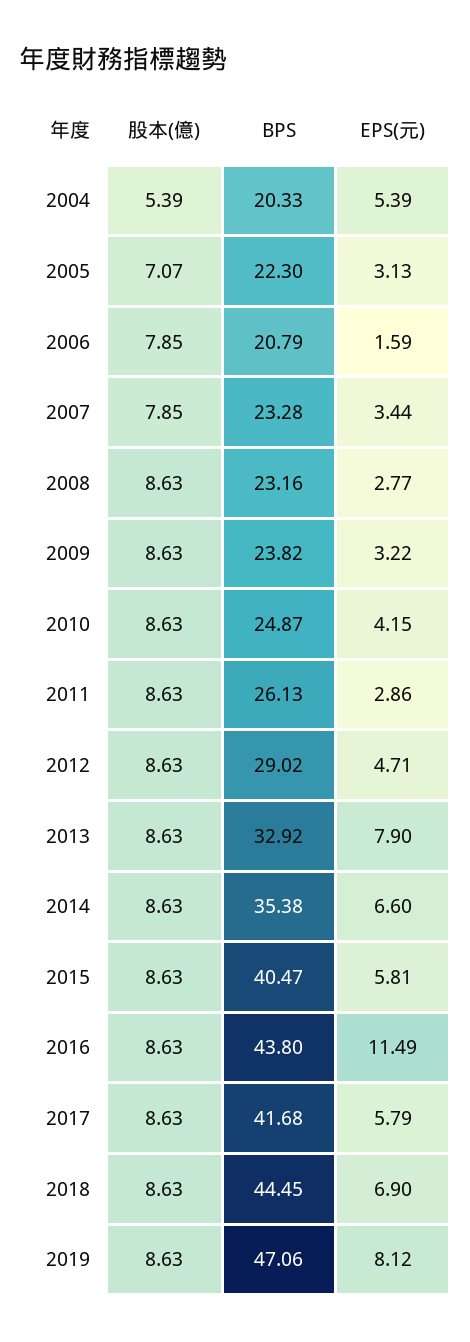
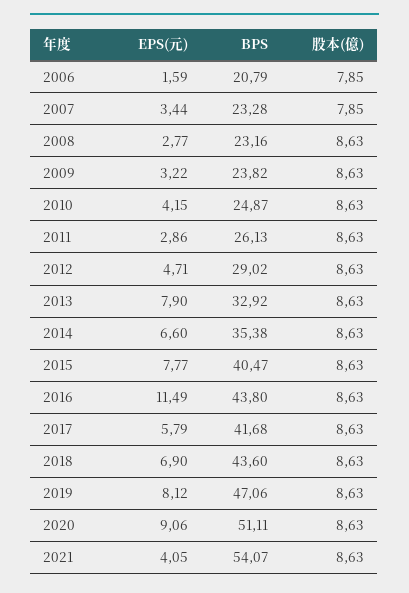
股本(億), 2004: 5.39 -> none
BPS, 2004: 20.33 -> none
EPS(元), 2004: 5.39 -> none
股本(億), 2005: 7.07 -> none
BPS, 2005: 22.3 -> none
EPS(元), 2005: 3.13 -> none
EPS(元), 2015: 5.81 -> 7.77
BPS, 2018: 44.45 -> 43.6
EPS(元), 2020: none -> 9.06
BPS, 2020: none -> 51.11
股本(億), 2020: none -> 8.63
EPS(元), 2021: none -> 4.05
BPS, 2021: none -> 54.07
股本(億), 2021: none -> 8.63

